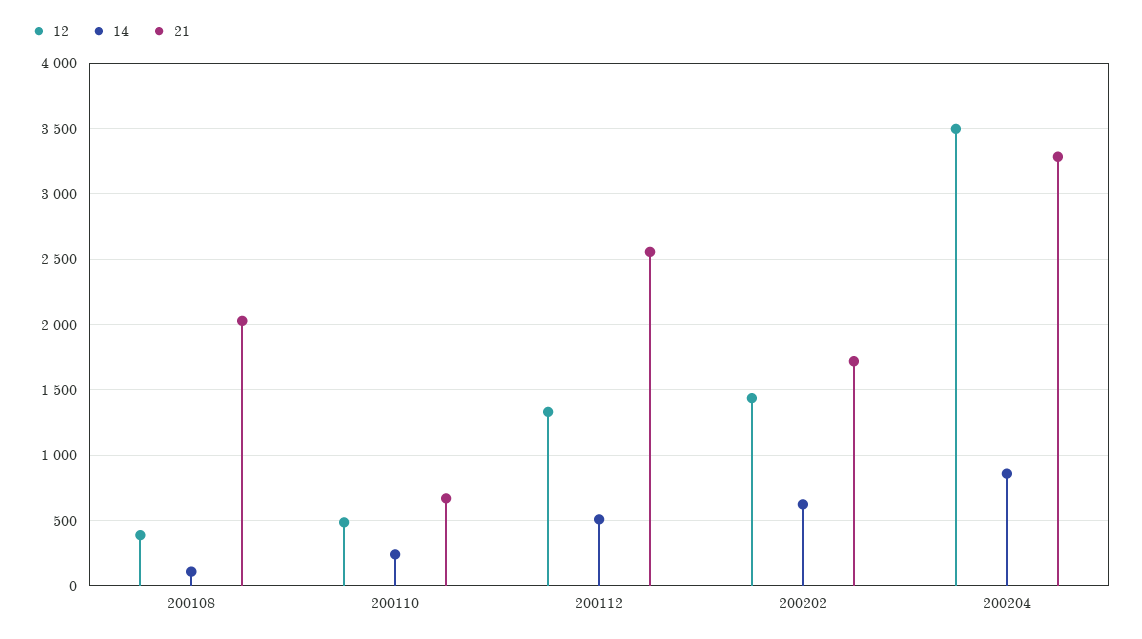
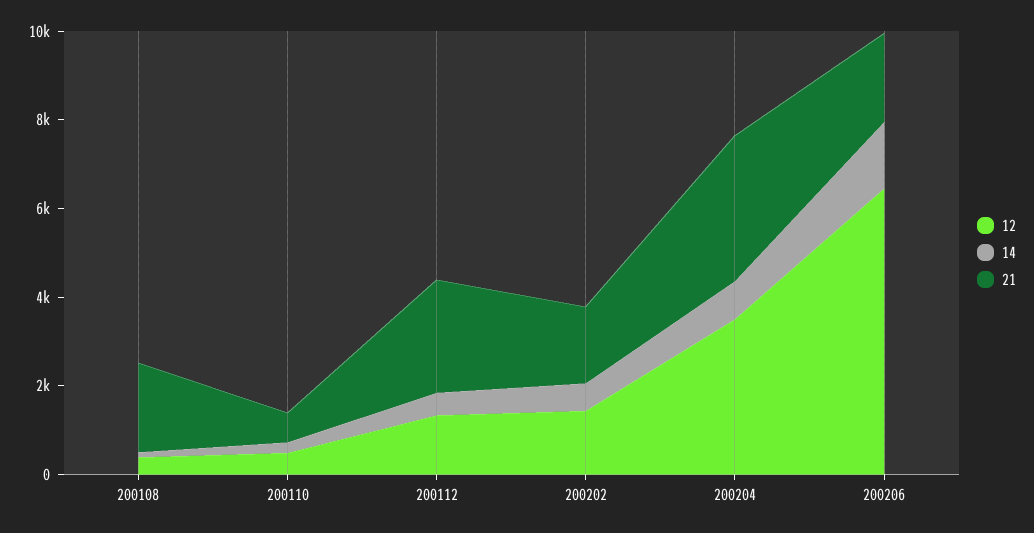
12, 200206: none -> 6500
14, 200206: none -> 1500
21, 200206: none -> 2000

